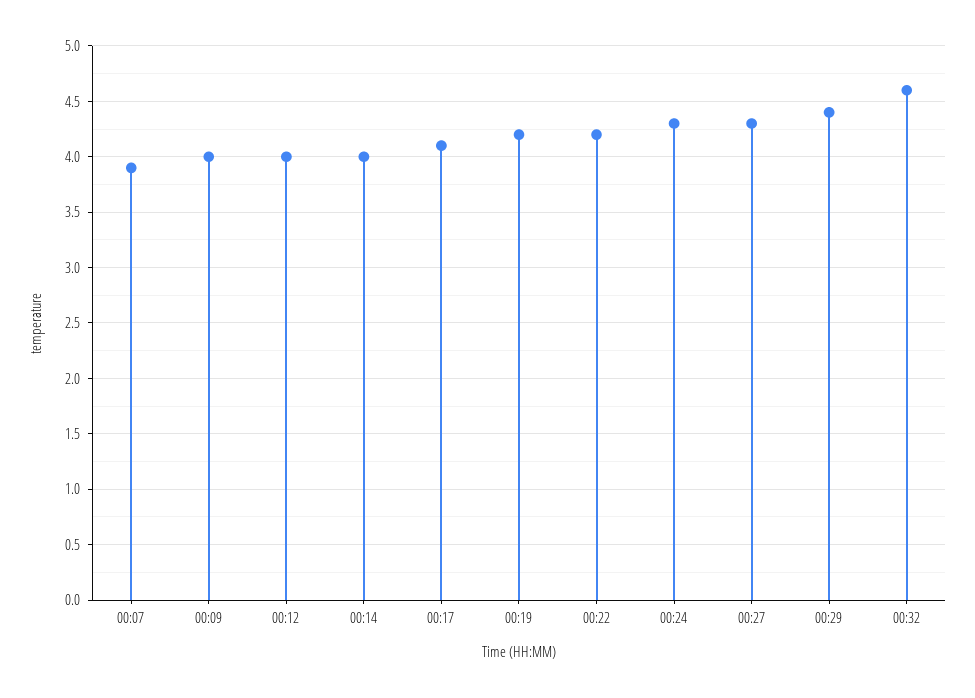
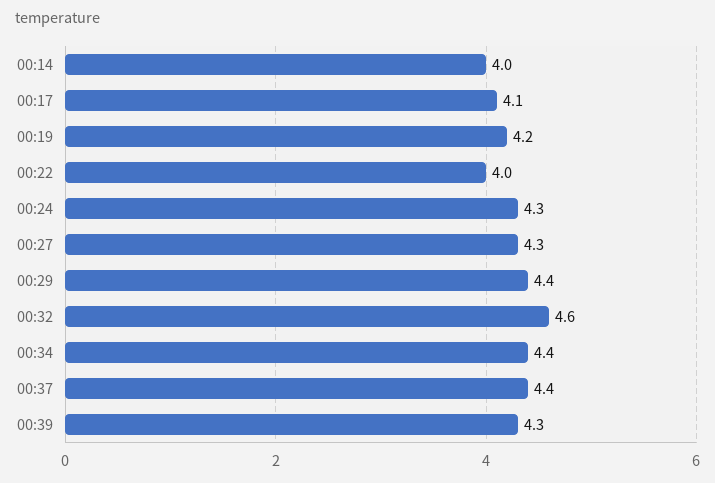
00:07: 3.9 -> none
00:09: 4 -> none
00:12: 4 -> none
00:22: 4.2 -> 4
00:34: none -> 4.4
00:37: none -> 4.4
00:39: none -> 4.3

